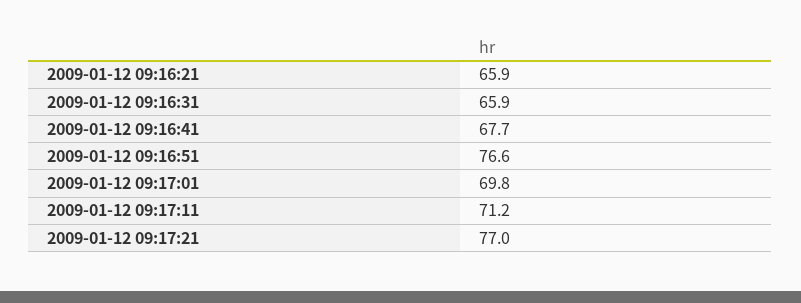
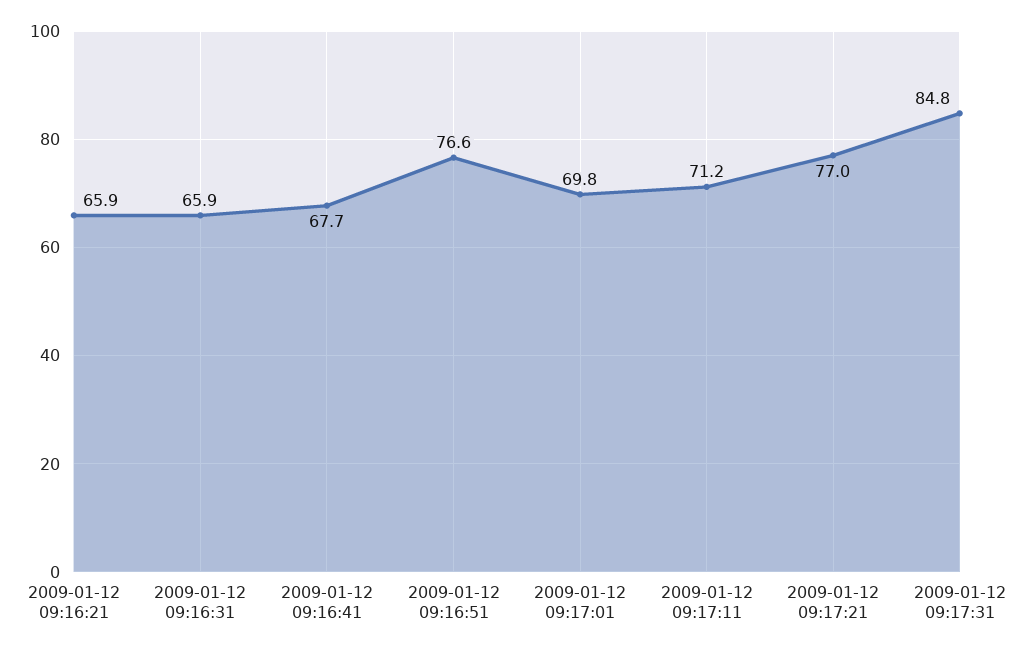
2009-01-12 09:17:31: none -> 84.8

